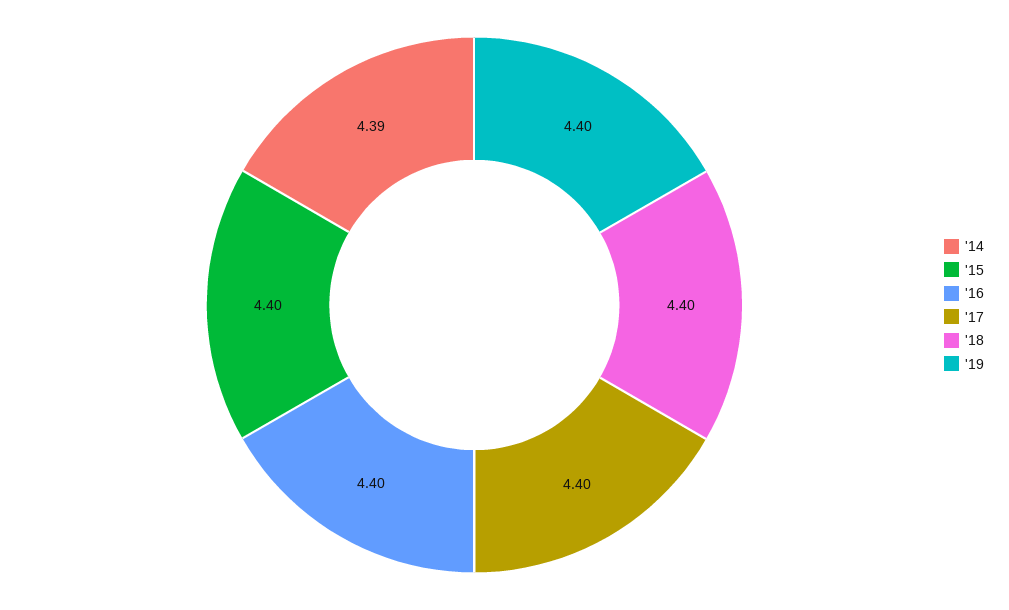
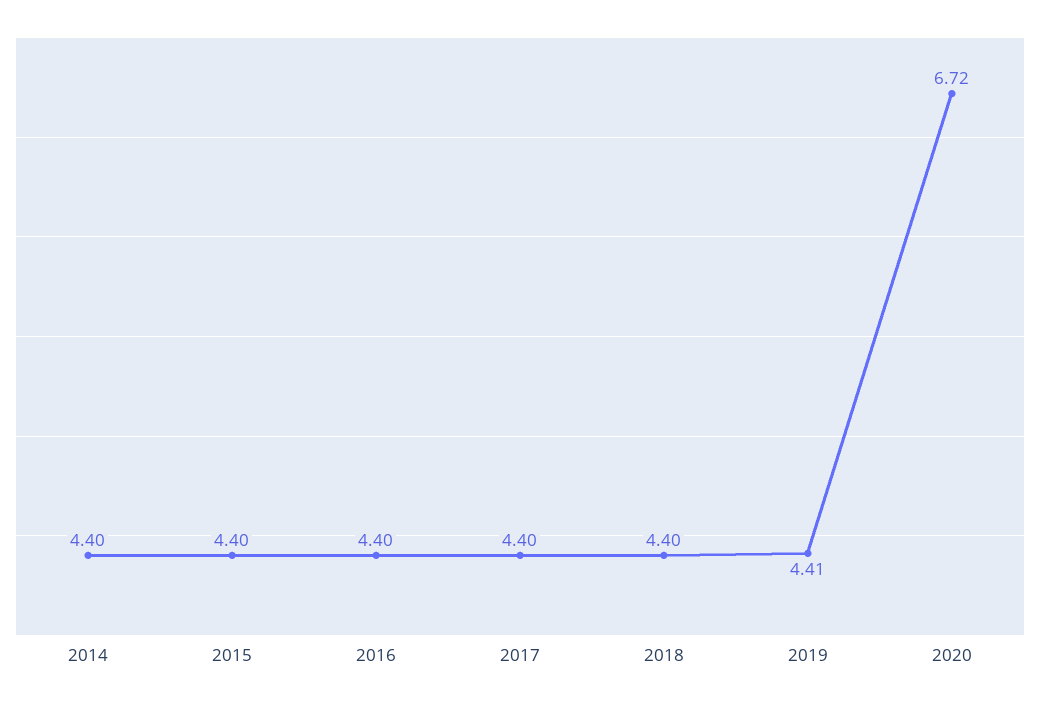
'14: 4.39 -> 4.4
'19: 4.4 -> 4.41
2020: none -> 6.72

